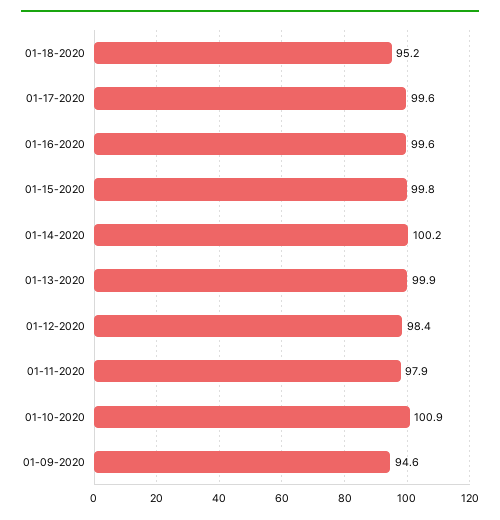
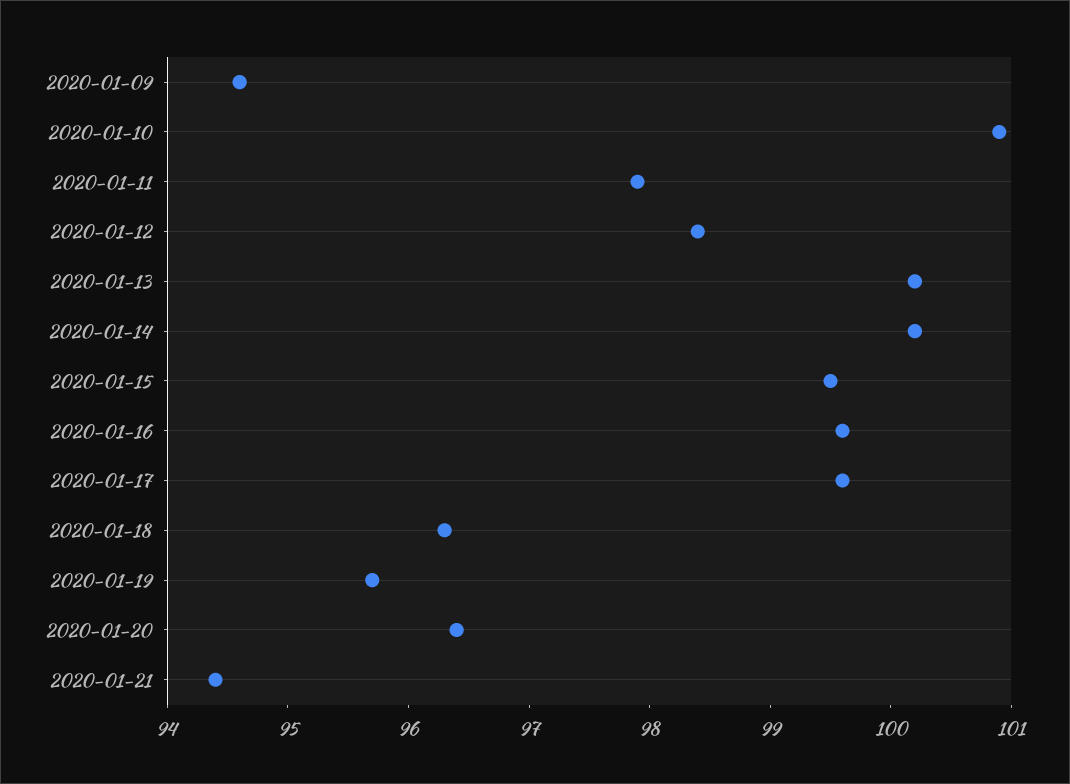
01-18-2020: 95.2 -> 96.3
01-15-2020: 99.8 -> 99.5
01-13-2020: 99.9 -> 100.2
2020-01-19: none -> 95.7
2020-01-20: none -> 96.4
2020-01-21: none -> 94.4

